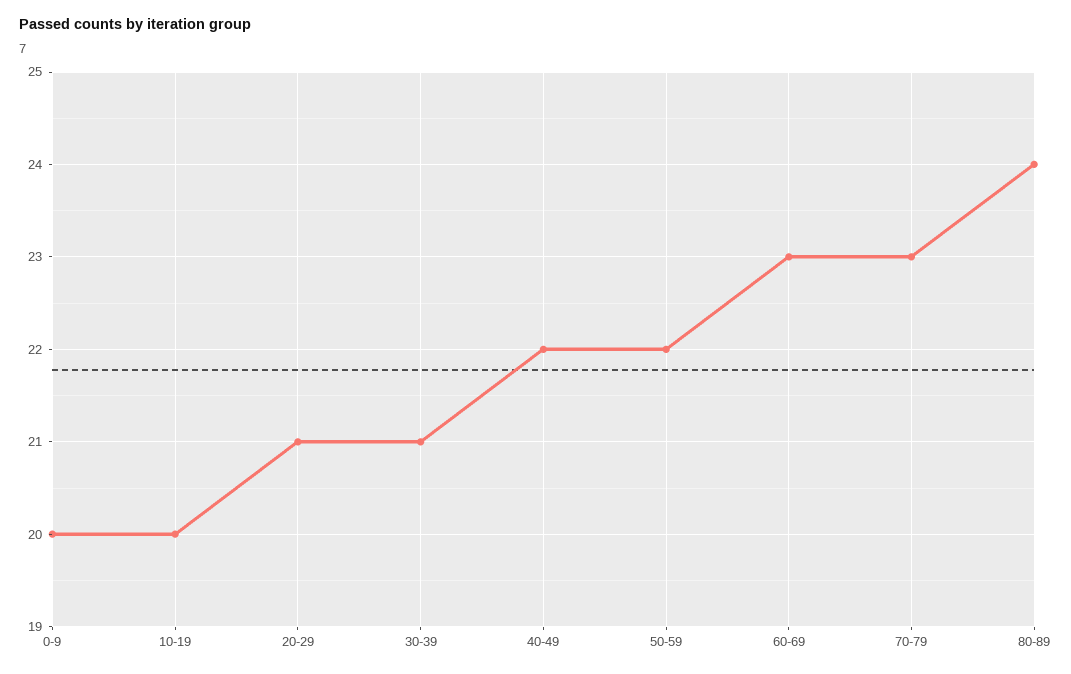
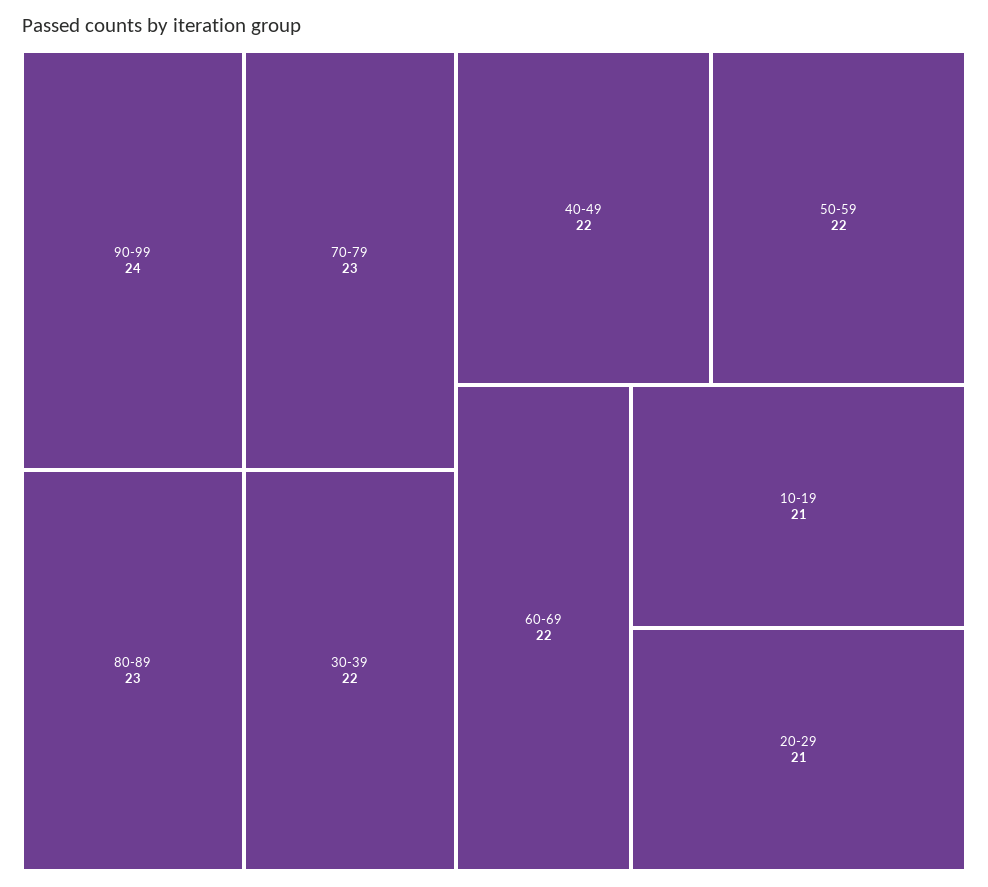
0-9: 20 -> none
10-19: 20 -> 21
30-39: 21 -> 22
60-69: 23 -> 22
80-89: 24 -> 23
90-99: none -> 24

